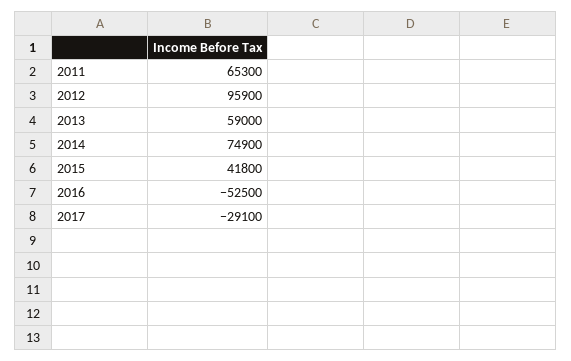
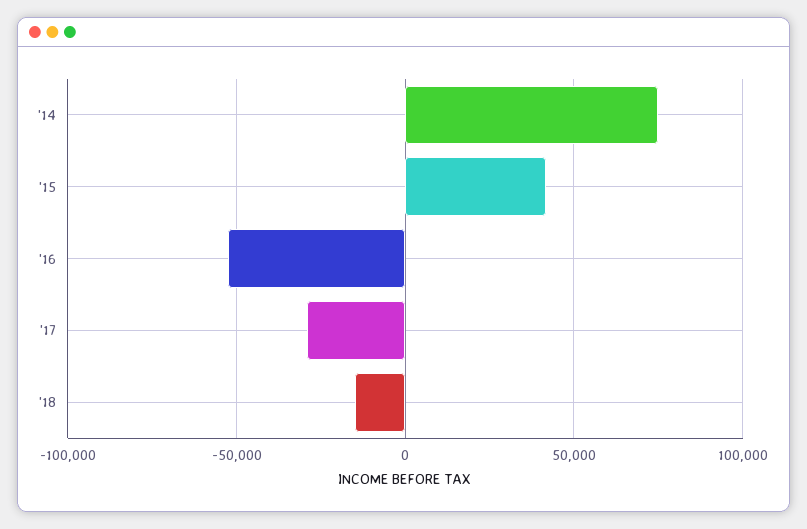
2011: 65300 -> none
2012: 95900 -> none
2013: 59000 -> none
'18: none -> -15000

